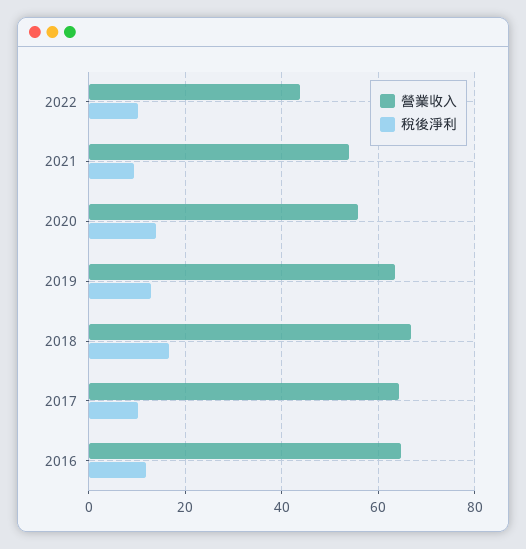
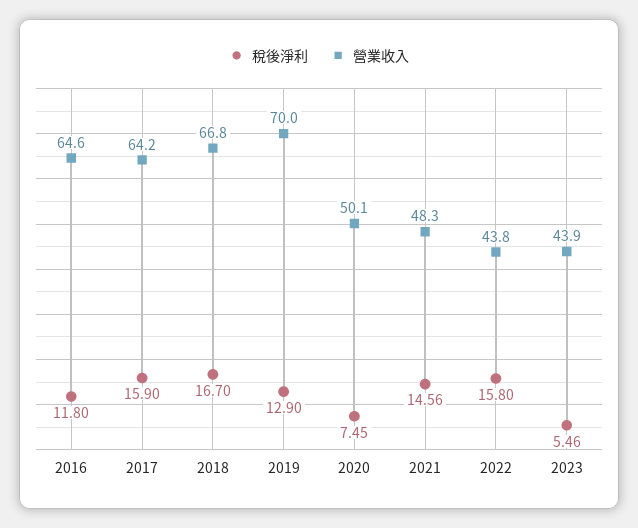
稅後淨利, 2022: 10 -> 15.8
營業收入, 2021: 54 -> 48.3
稅後淨利, 2021: 10 -> 14.56
營業收入, 2020: 56 -> 50.1
稅後淨利, 2020: 14 -> 7.45
營業收入, 2019: 64 -> 70
稅後淨利, 2017: 10 -> 15.9
稅後淨利, 2023: none -> 5.46
營業收入, 2023: none -> 43.9

